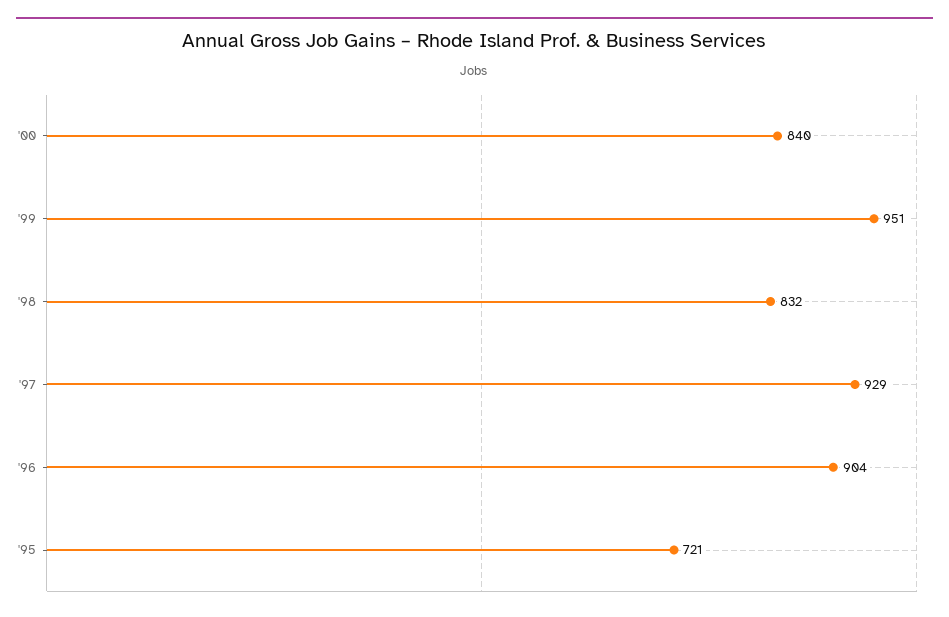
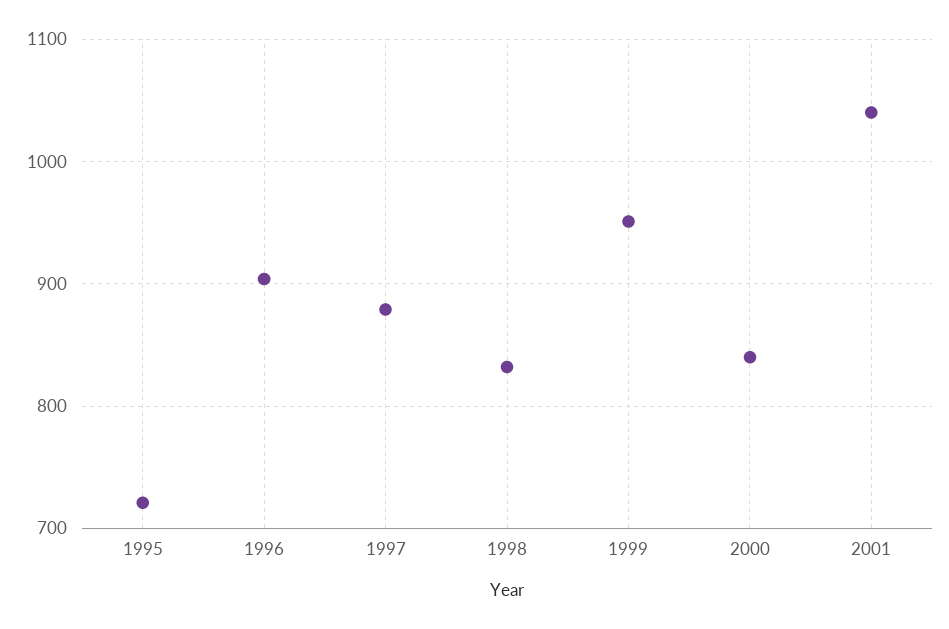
'97: 929 -> 880
2001: none -> 1040

